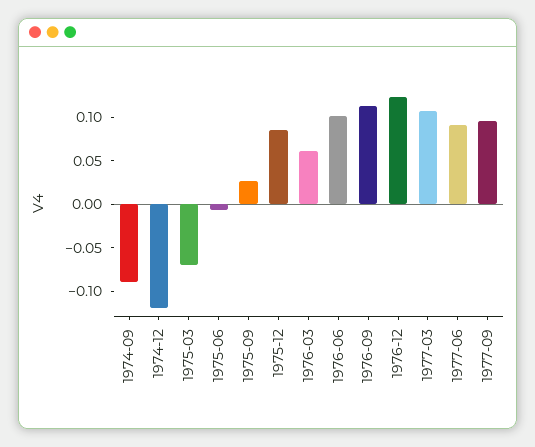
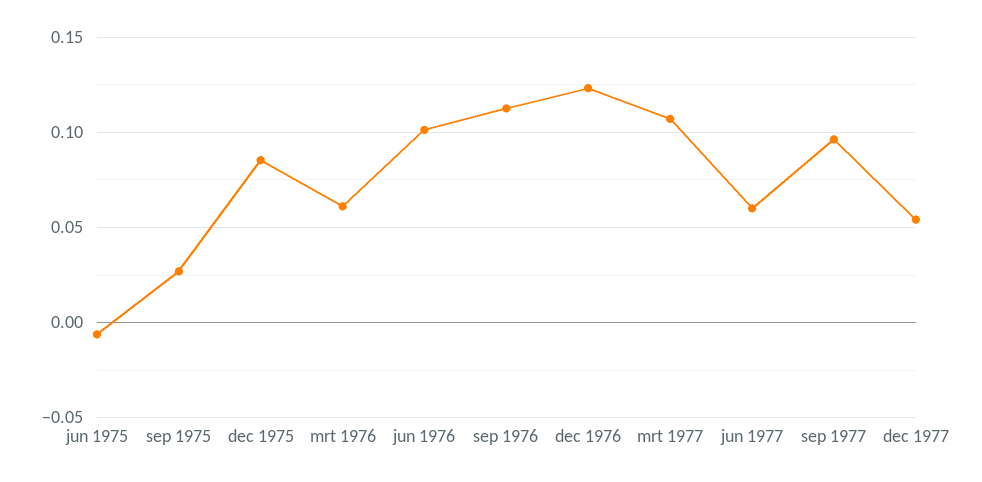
1974-09: -0.09 -> none
1974-12: -0.12 -> none
1975-03: -0.07 -> none
1977-06: 0.09 -> 0.06
dec 1977: none -> 0.055

